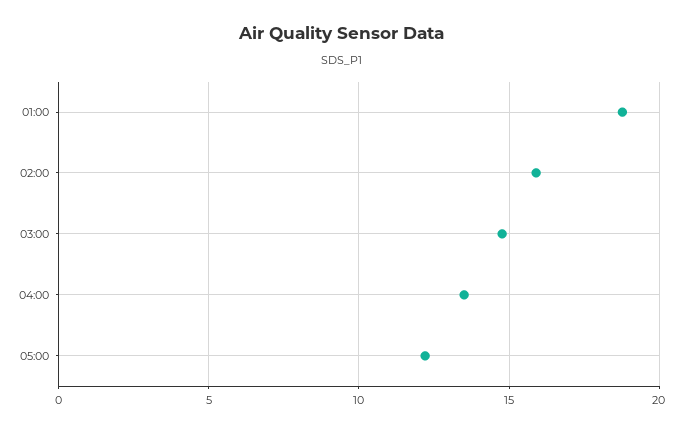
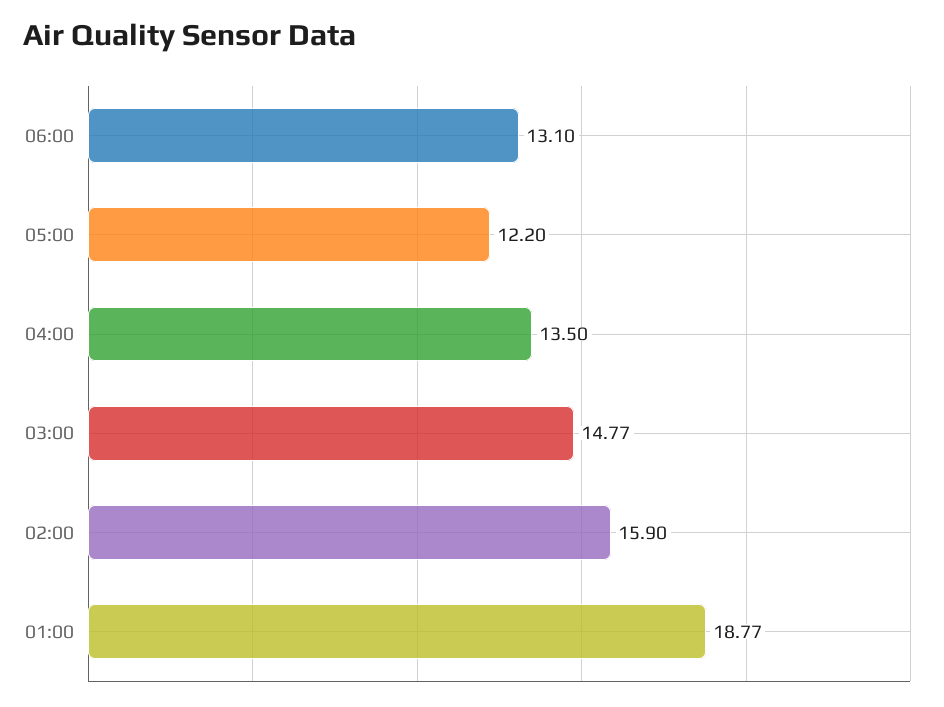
06:00: none -> 13.1

